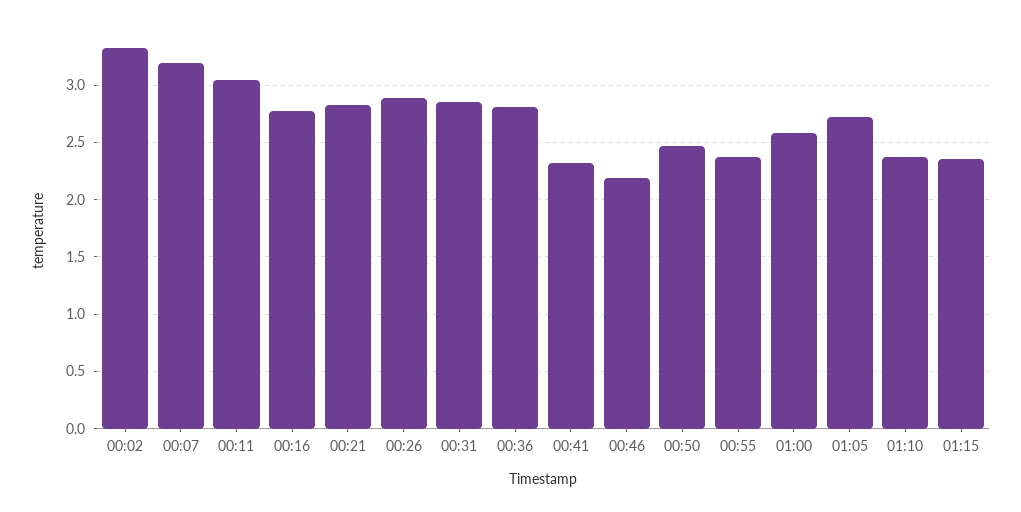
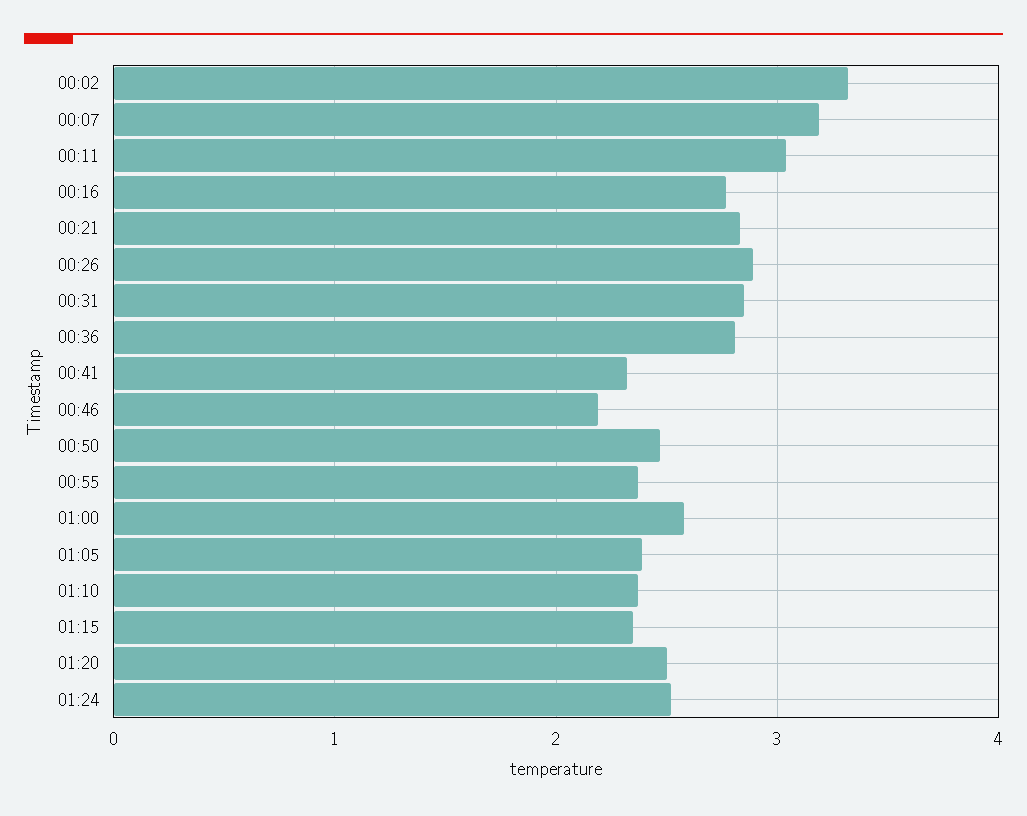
01:05: 2.7 -> 2.4
01:20: none -> 2.5
01:24: none -> 2.5

